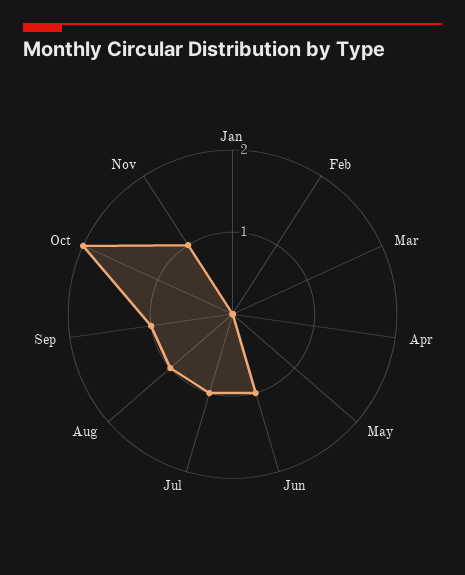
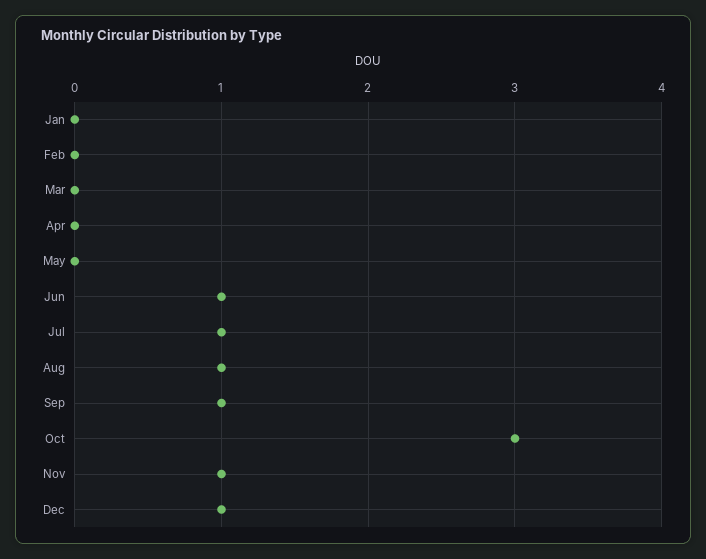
Oct: 2 -> 3
Dec: none -> 1

